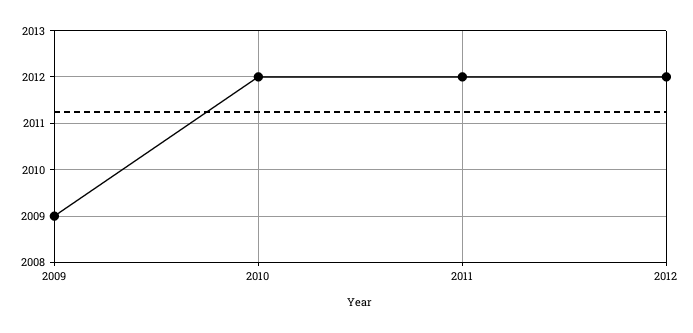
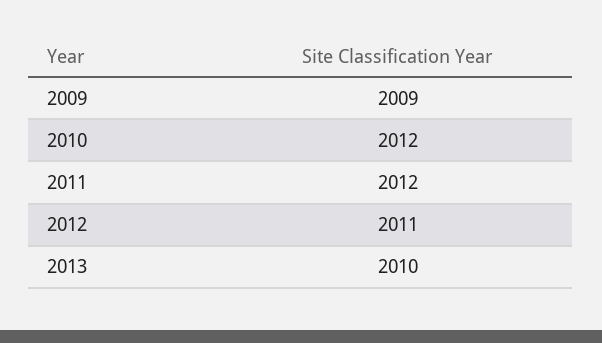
2012: 2012 -> 2011
2013: none -> 2010

